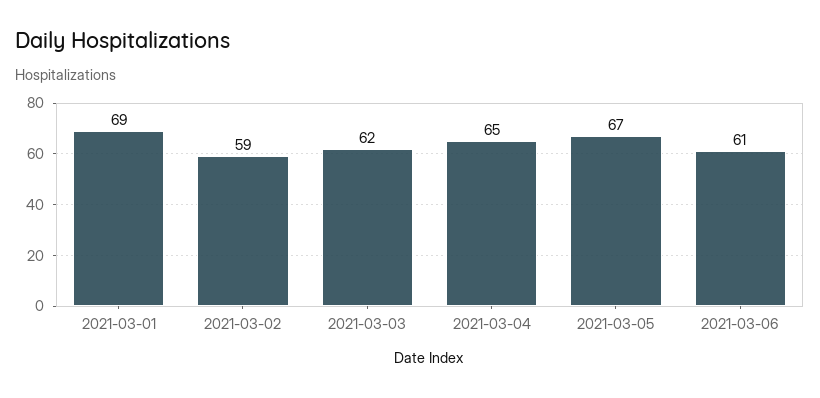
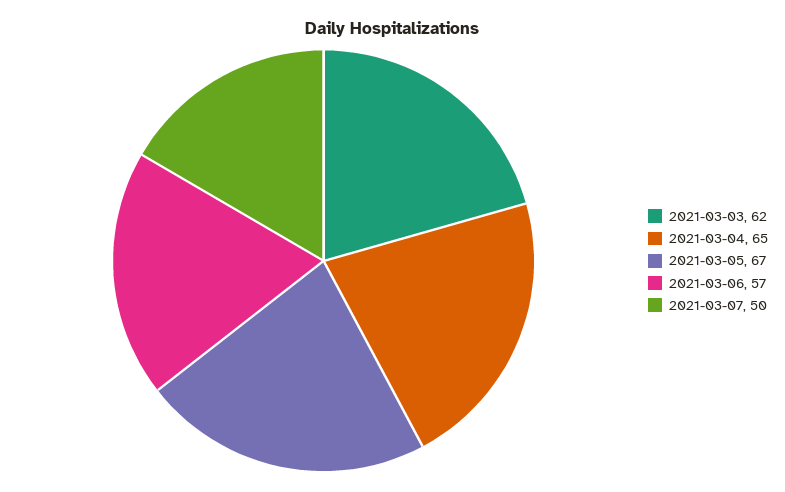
2021-03-01: 69 -> none
2021-03-02: 59 -> none
2021-03-06: 61 -> 57
2021-03-07: none -> 50

